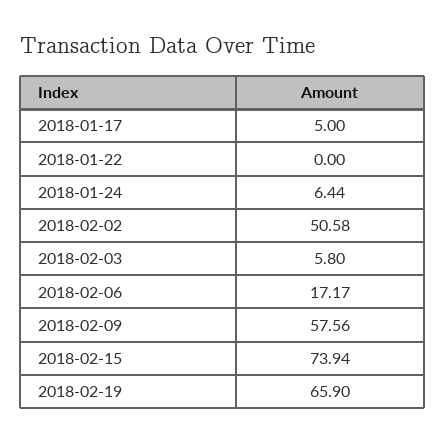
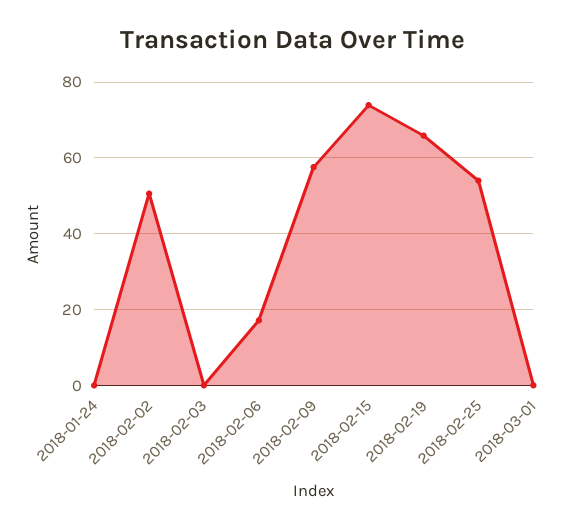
2018-01-17: 5 -> none
2018-01-22: 0 -> none
2018-01-24: 6.44 -> 0
2018-02-03: 5.8 -> 0
2018-02-25: none -> 54
2018-03-01: none -> 0

